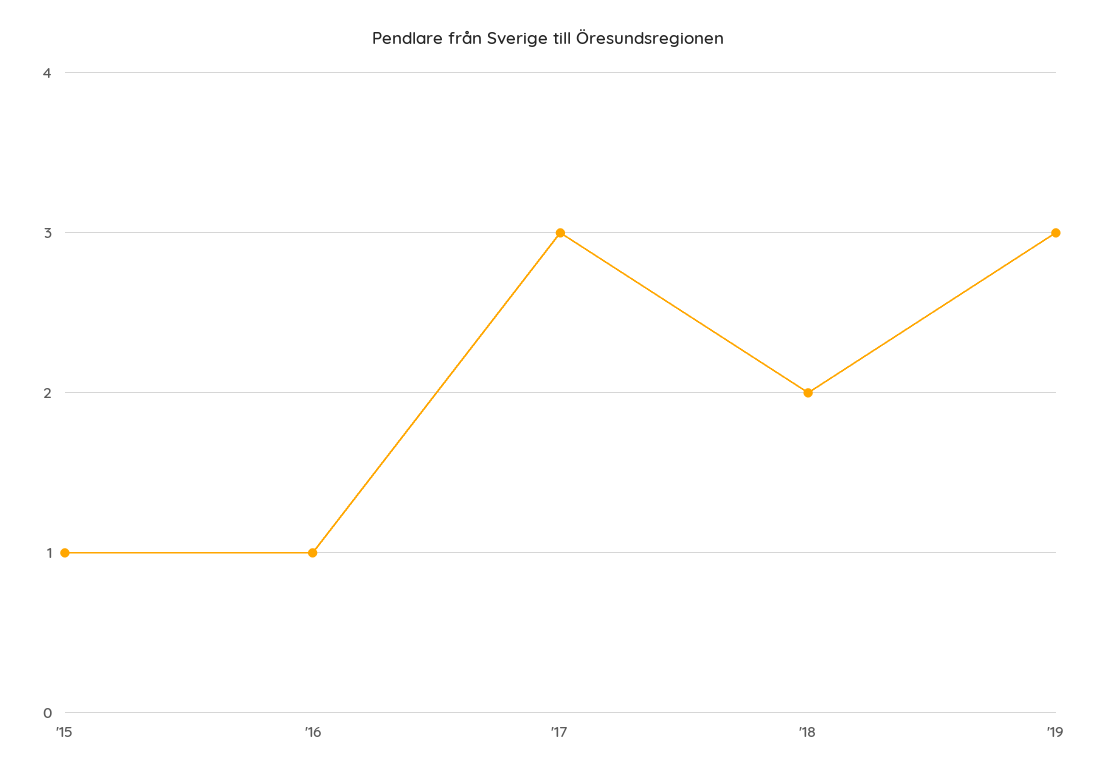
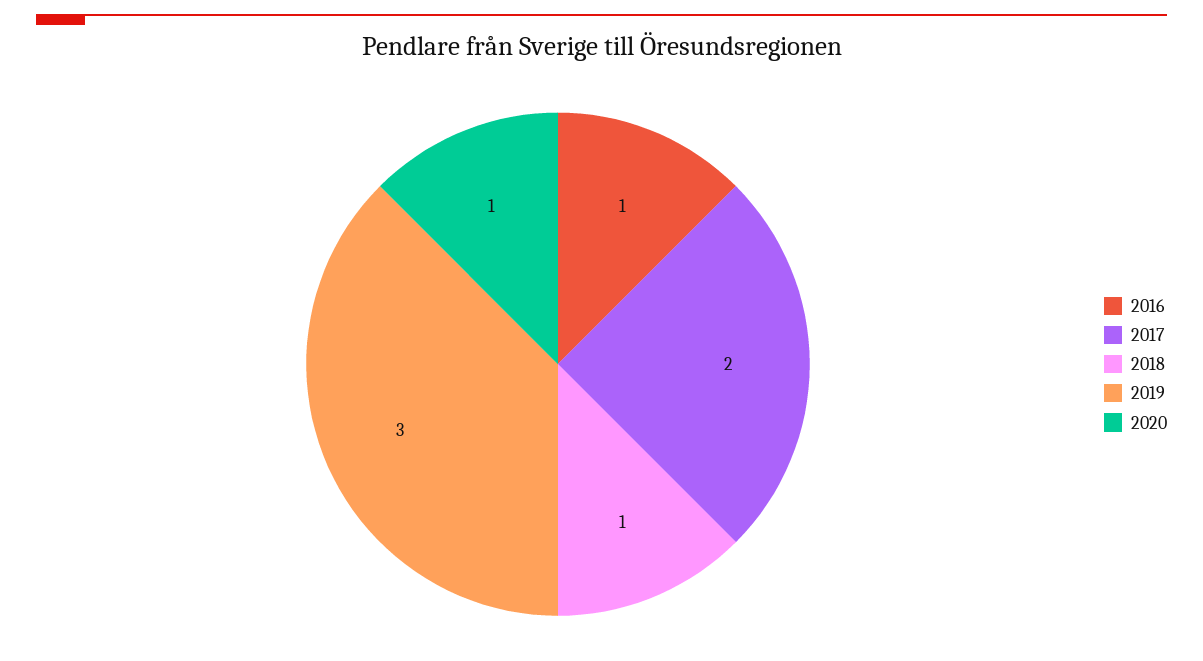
'15: 1 -> none
'17: 3 -> 2
'18: 2 -> 1
2020: none -> 1

